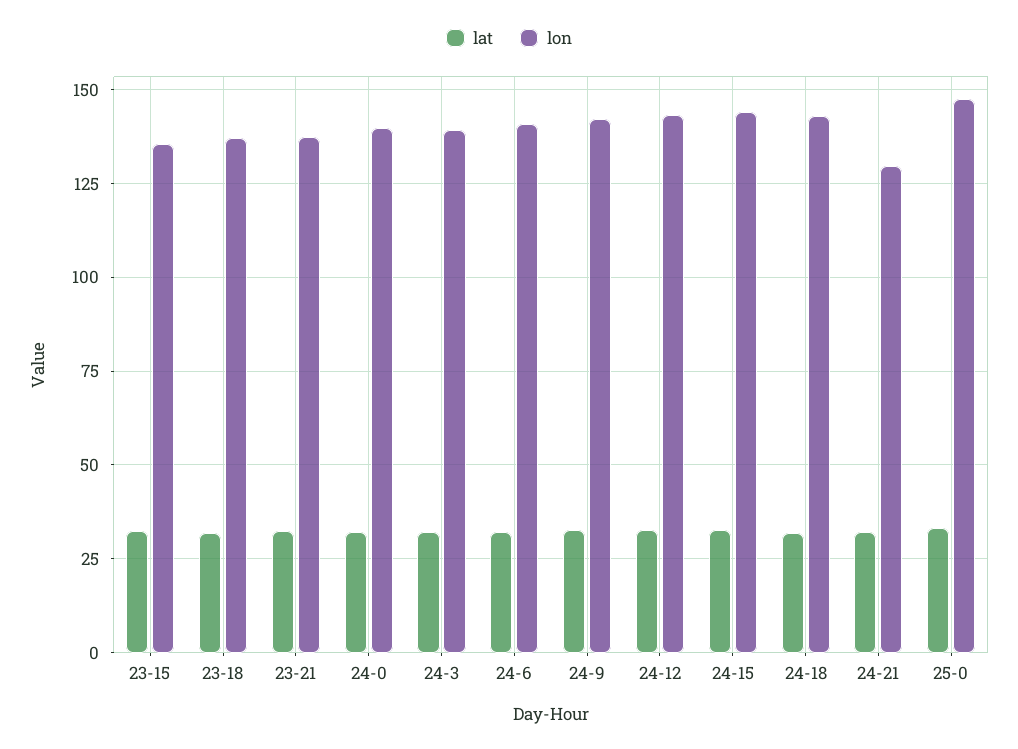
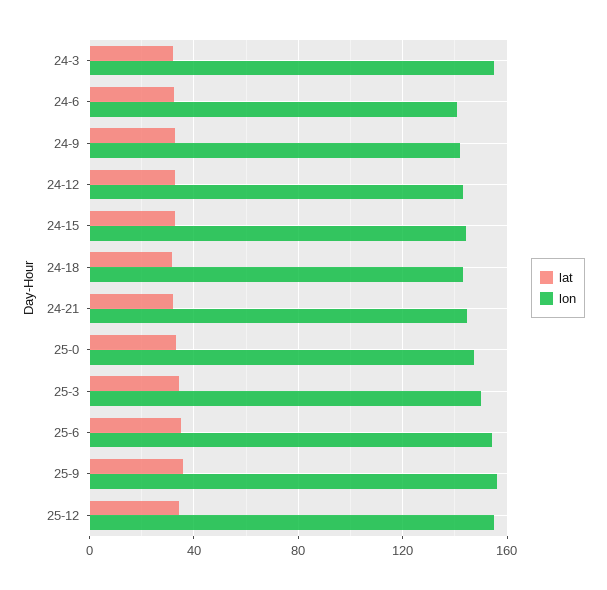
lat, 23-15: 32.5 -> none
lon, 23-15: 135 -> none
lat, 23-18: 32.5 -> none
lon, 23-18: 137.5 -> none
lat, 23-21: 32.5 -> none
lon, 23-21: 137.5 -> none
lat, 24-0: 32.5 -> none
lon, 24-0: 140 -> none
lon, 24-3: 140 -> 155
lon, 24-21: 130 -> 145
lat, 25-3: none -> 35
lon, 25-3: none -> 150
lat, 25-6: none -> 35
lon, 25-6: none -> 155
lat, 25-9: none -> 35
lon, 25-9: none -> 155
lat, 25-12: none -> 35
lon, 25-12: none -> 155

